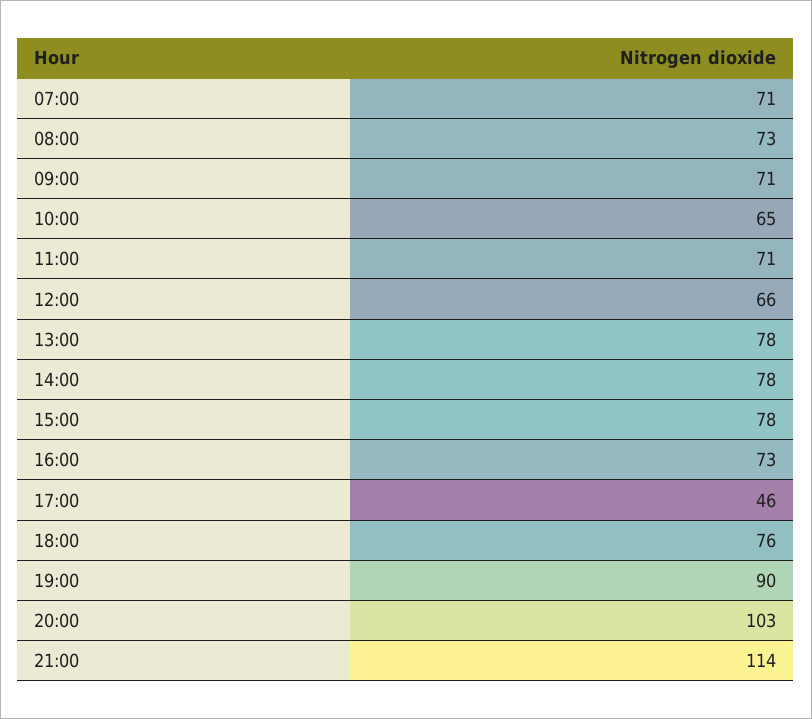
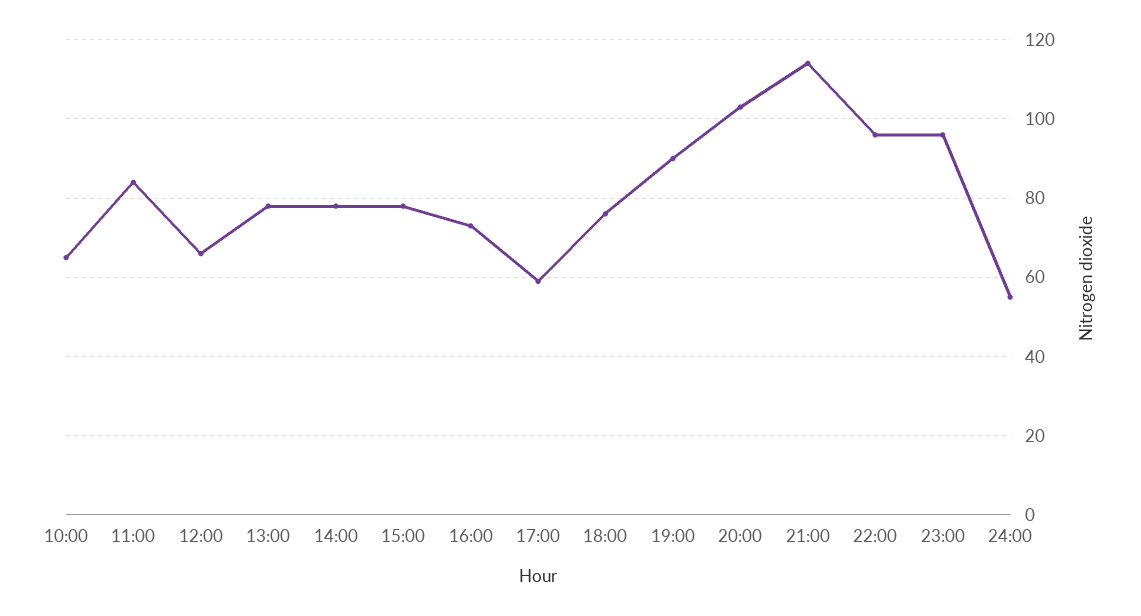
07:00: 71 -> none
08:00: 73 -> none
09:00: 71 -> none
11:00: 71 -> 85
17:00: 46 -> 60
22:00: none -> 95
23:00: none -> 95
24:00: none -> 55

